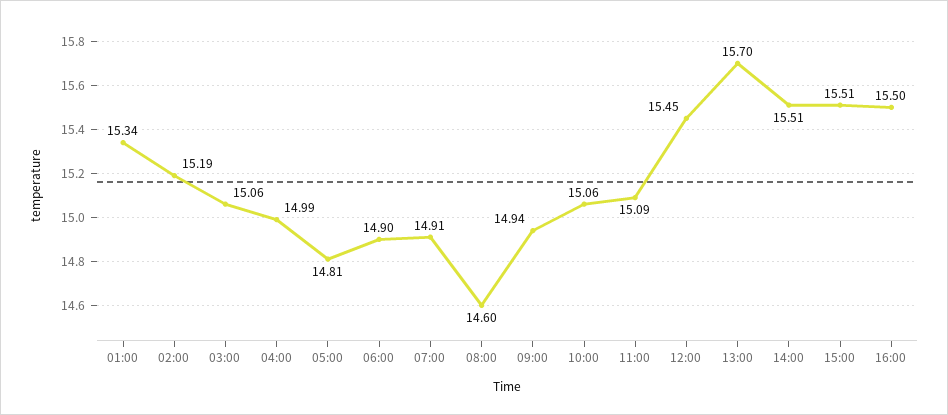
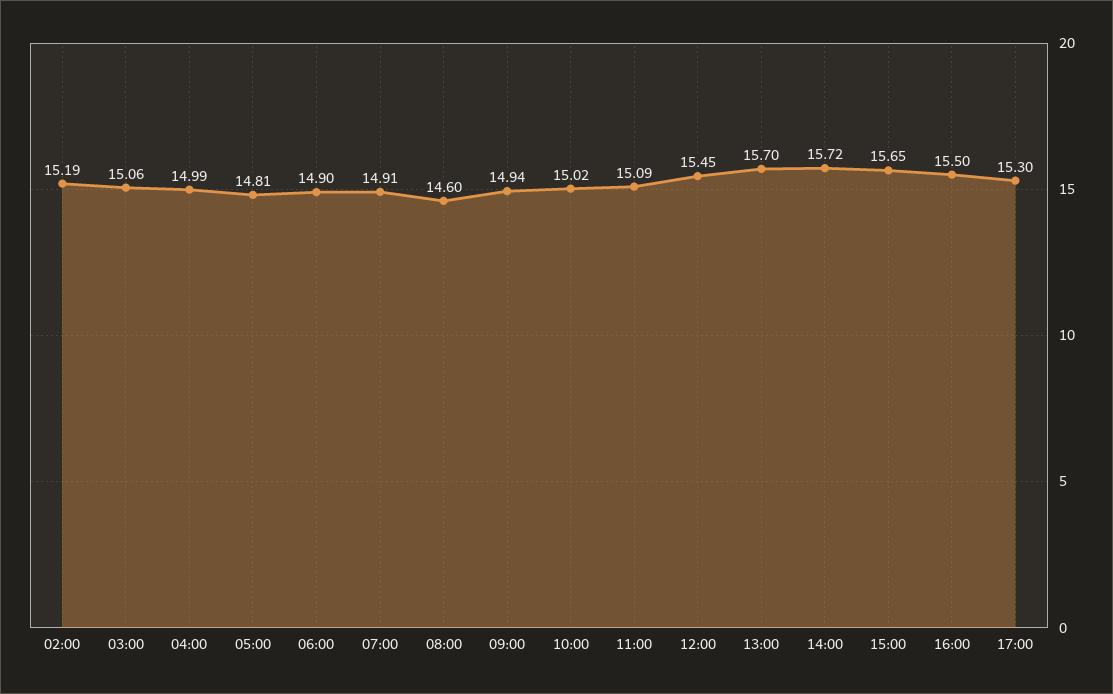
01:00: 15.34 -> none
10:00: 15.06 -> 15.02
14:00: 15.51 -> 15.72
15:00: 15.51 -> 15.65
17:00: none -> 15.3

